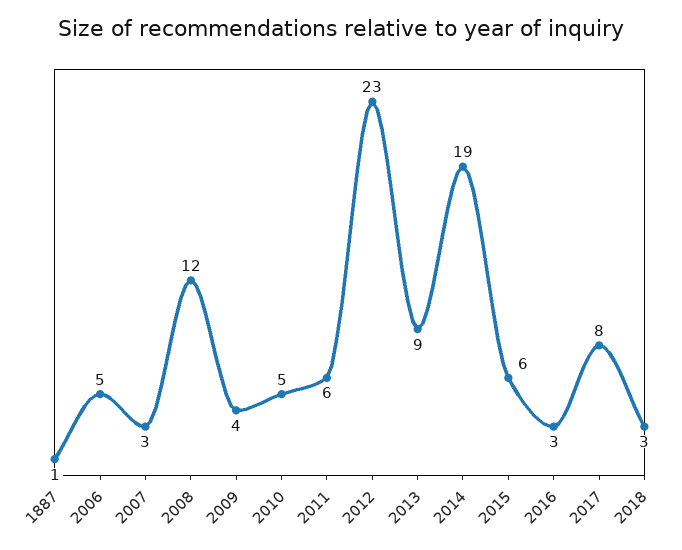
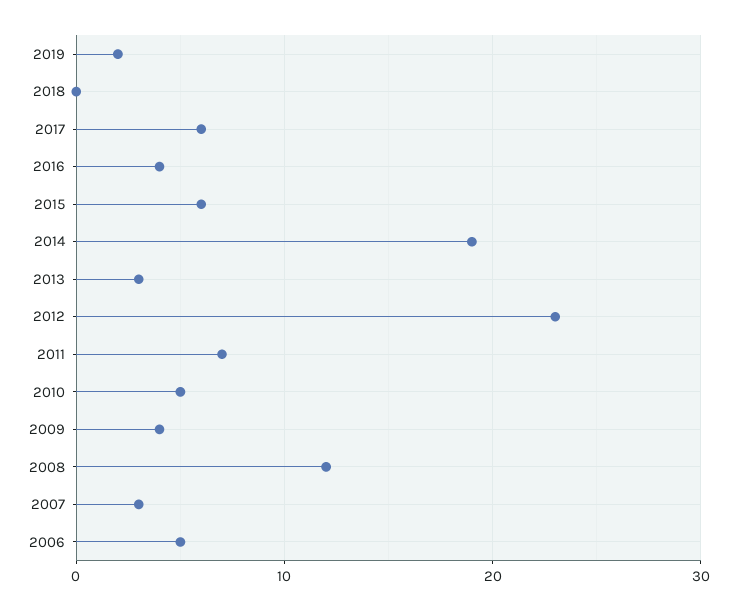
1887: 1 -> none
2011: 6 -> 7
2013: 9 -> 3
2016: 3 -> 4
2017: 8 -> 6
2018: 3 -> 0
2019: none -> 2

